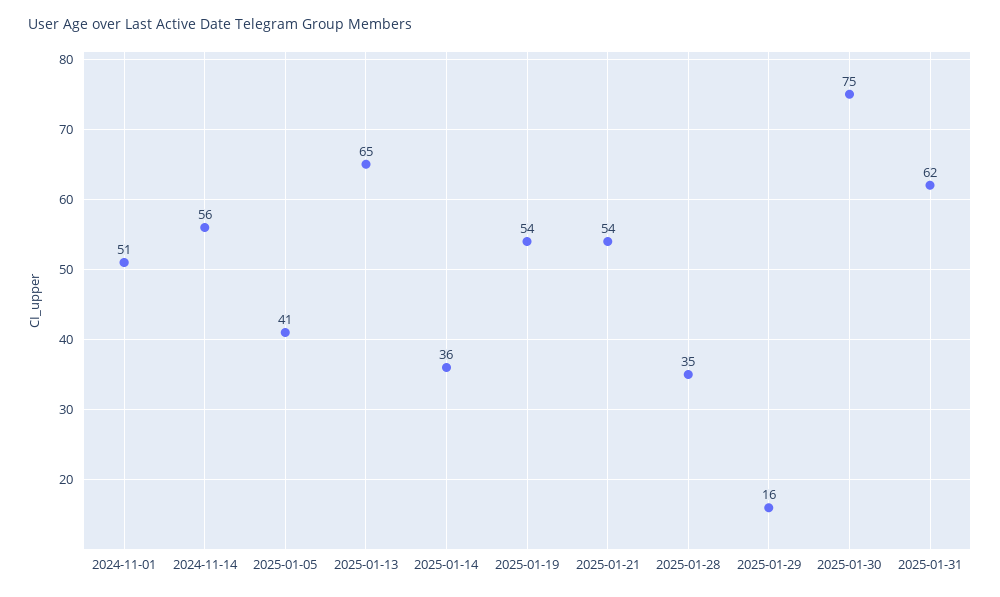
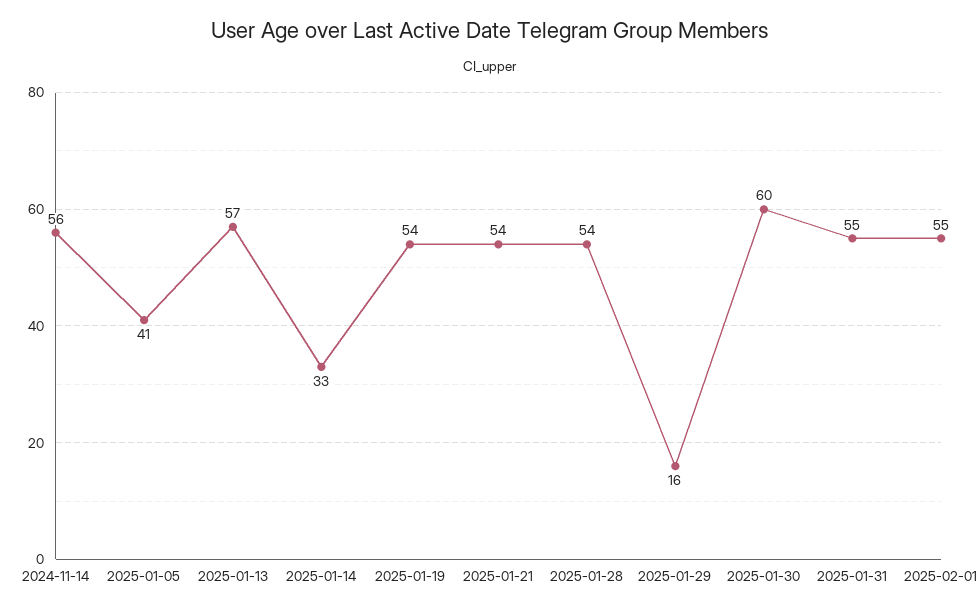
2024-11-01: 51 -> none
2025-01-13: 65 -> 57
2025-01-14: 36 -> 33
2025-01-28: 35 -> 54
2025-01-30: 75 -> 60
2025-01-31: 62 -> 55
2025-02-01: none -> 55

